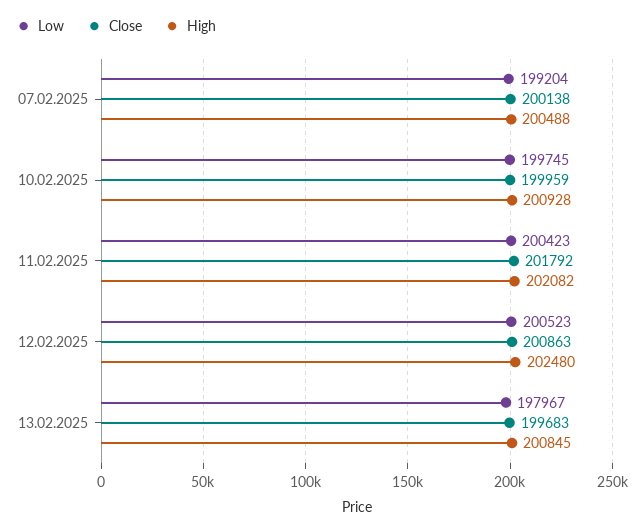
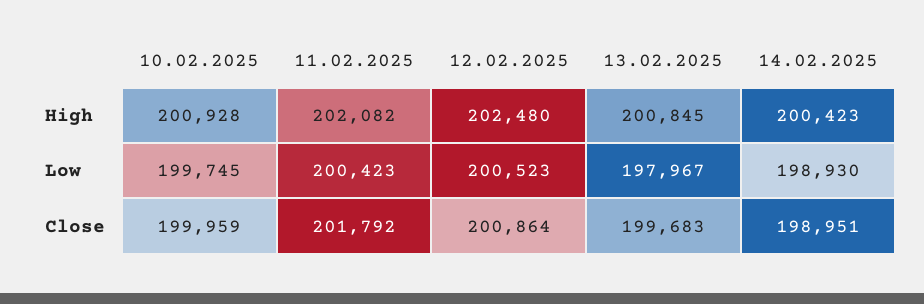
Low, 07.02.2025: 199204 -> none
Close, 07.02.2025: 200138 -> none
High, 07.02.2025: 200488 -> none
Close, 12.02.2025: 200863 -> 200864
High, 14.02.2025: none -> 200423
Low, 14.02.2025: none -> 198930
Close, 14.02.2025: none -> 198951

